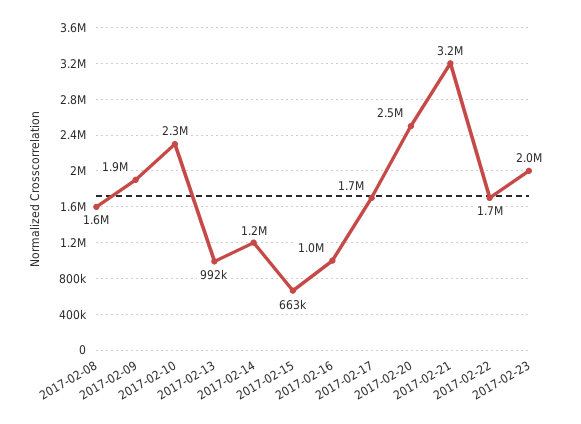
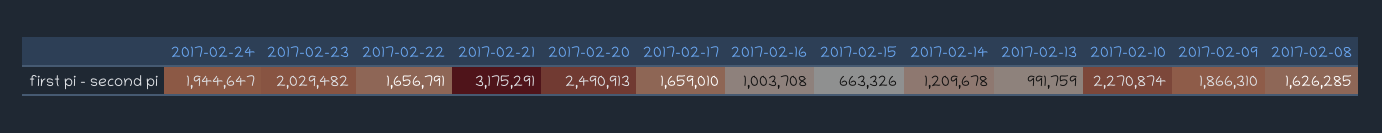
2017-02-24: none -> 1944647

